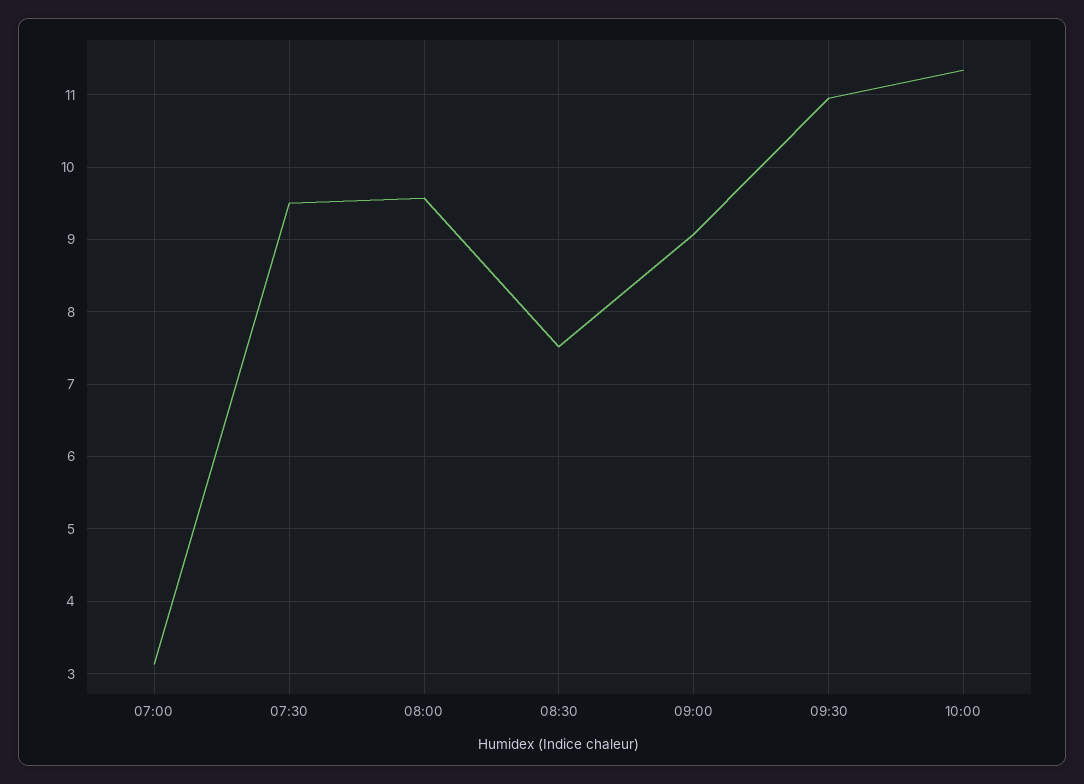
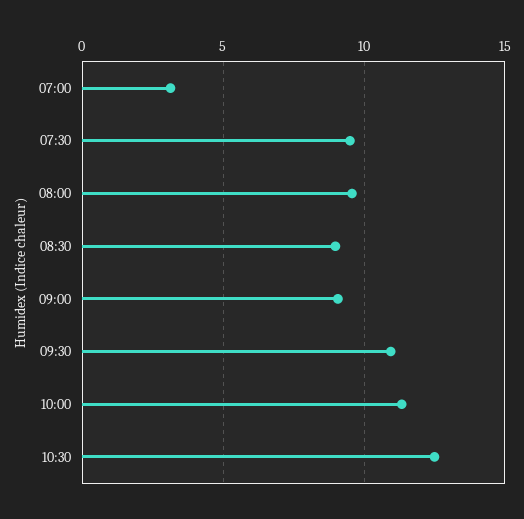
08:30: 7.5 -> 9
10:30: none -> 12.5

